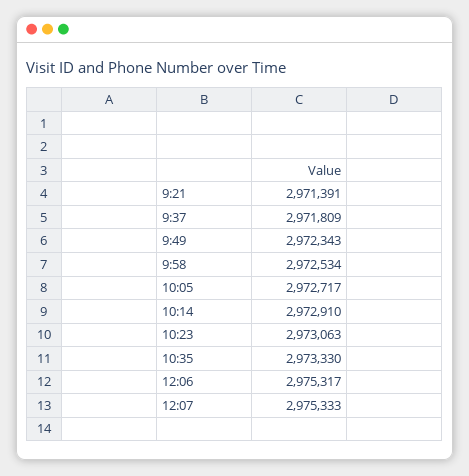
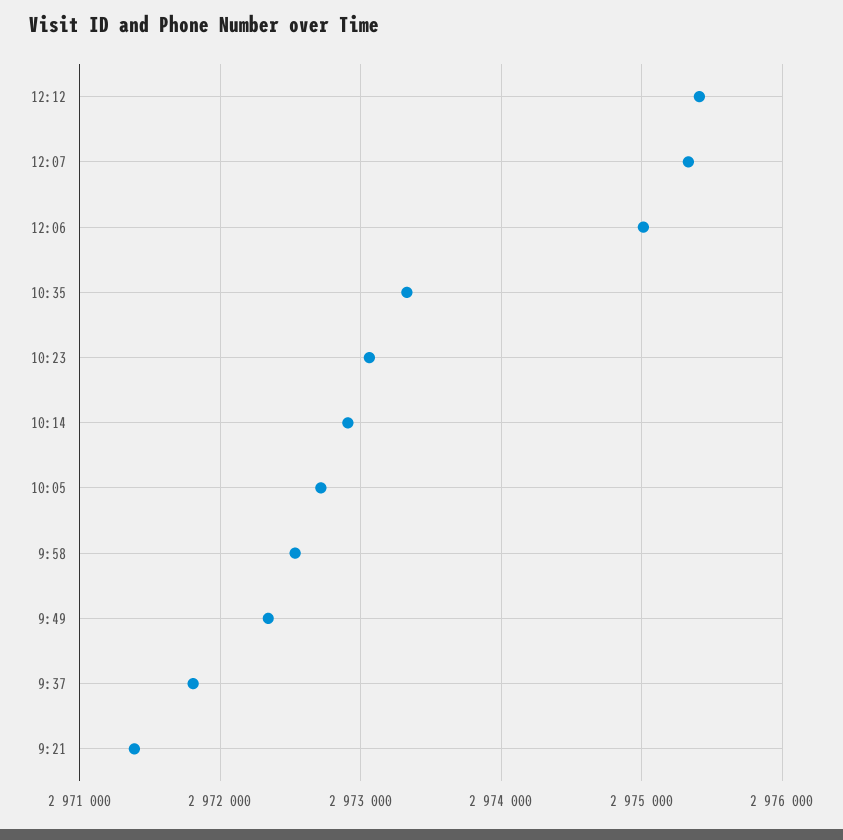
12:06: 2975317 -> 2975000
12:12: none -> 2975400

